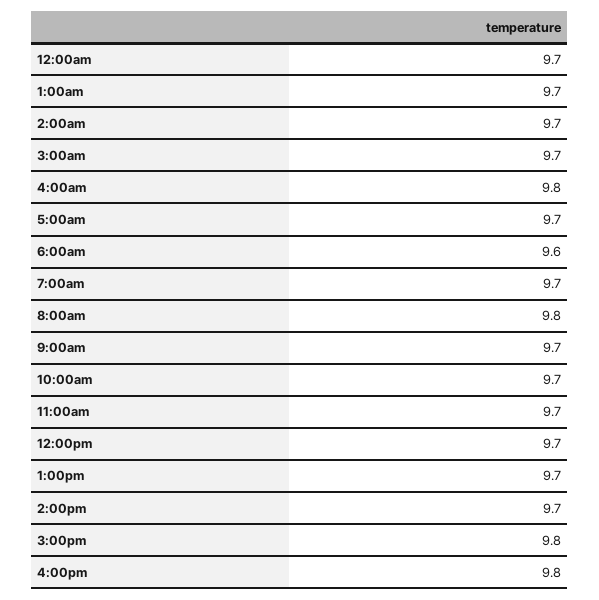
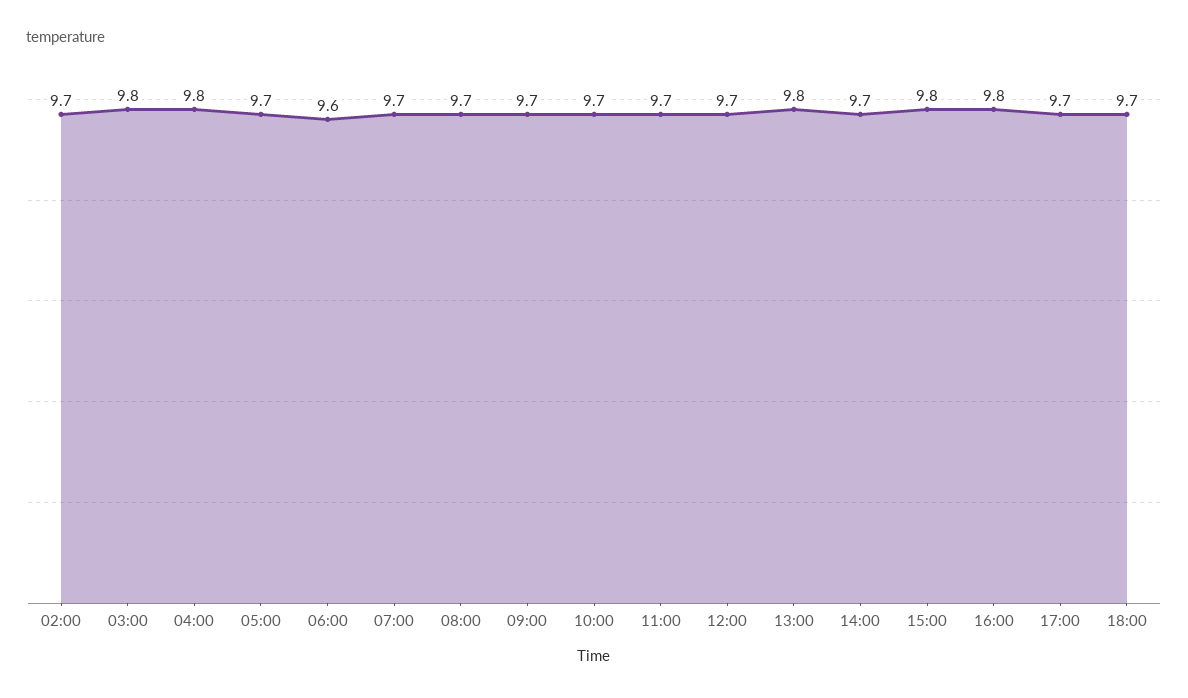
12:00am: 9.7 -> none
1:00am: 9.7 -> none
3:00am: 9.7 -> 9.8
8:00am: 9.8 -> 9.7
1:00pm: 9.7 -> 9.8
17:00: none -> 9.7
18:00: none -> 9.7

